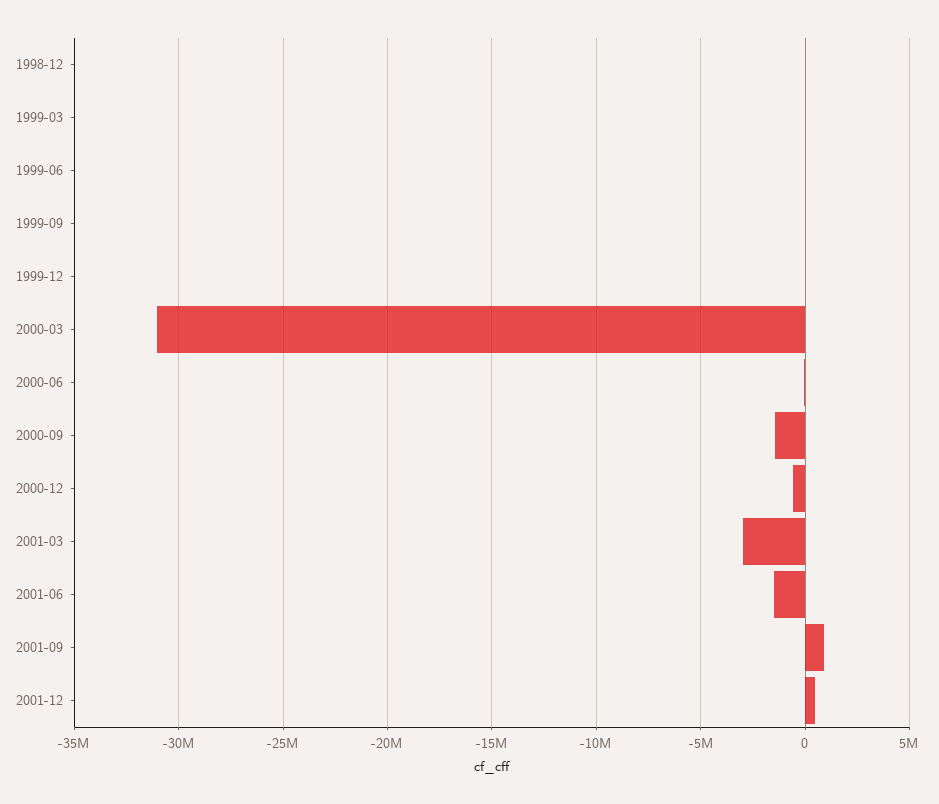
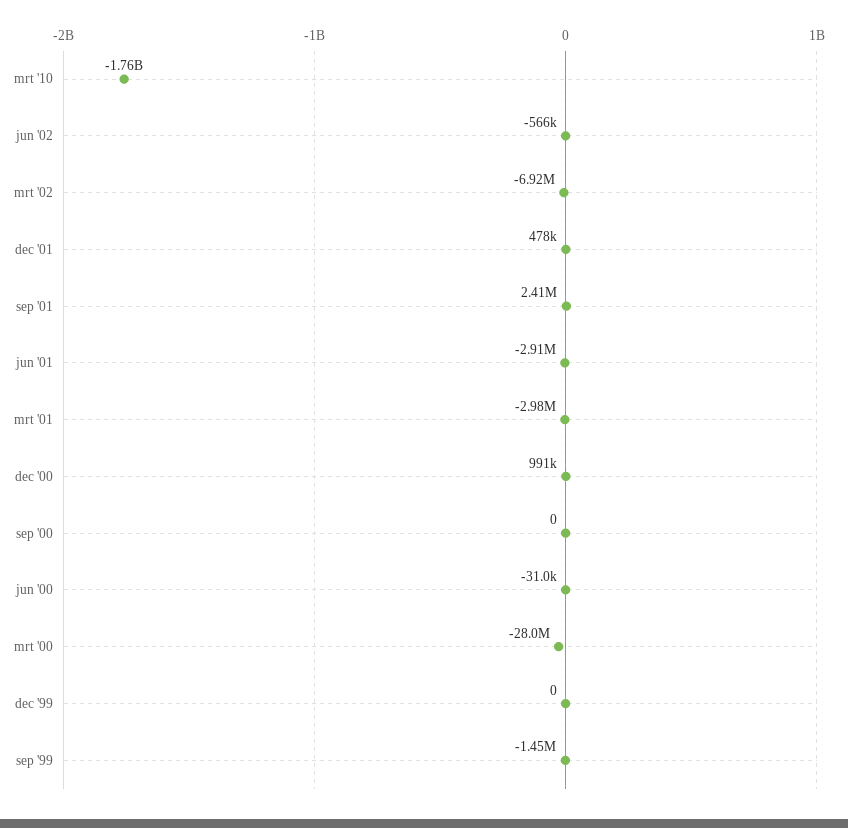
1998-12: 0 -> none
1999-03: 0 -> none
1999-06: 0 -> none
1999-09: 0 -> -1450000
2000-03: -31000000 -> -28000000
2000-09: -1500000 -> 0
2000-12: -500000 -> 991000
2001-06: -1500000 -> -2910000
2001-09: 1000000 -> 2410000
mrt '10: none -> -1760000000
jun '02: none -> -566000
mrt '02: none -> -6920000

